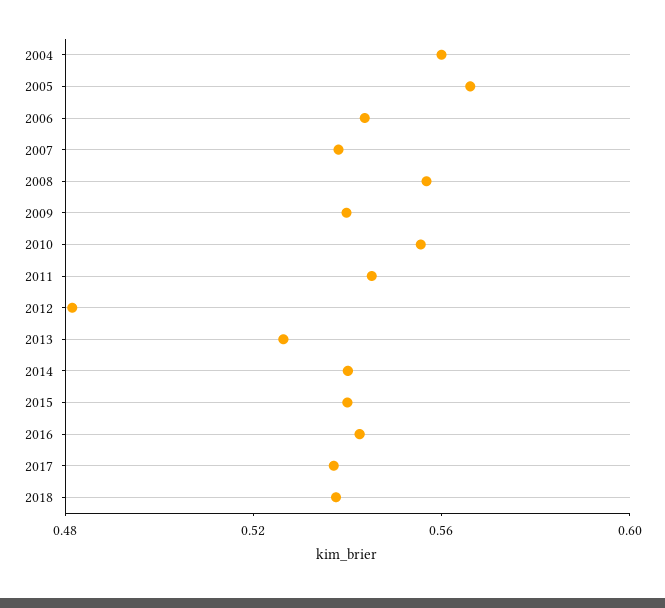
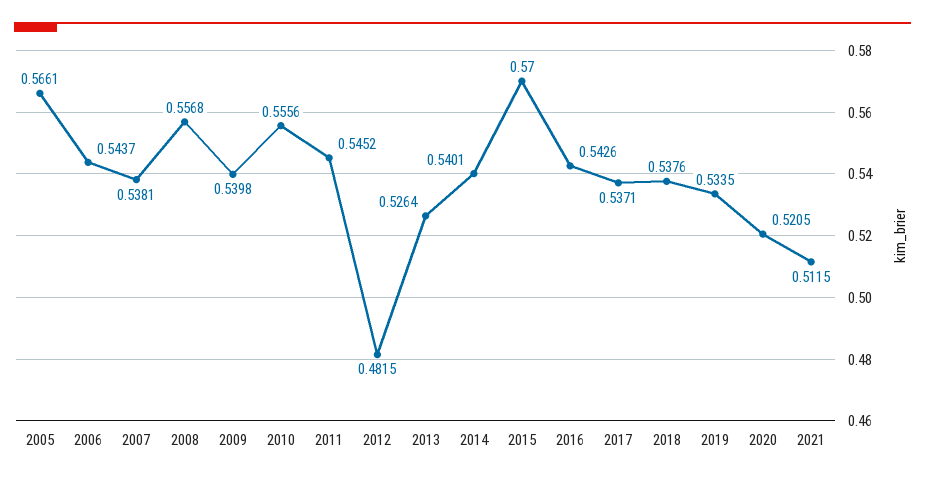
2004: 0.56 -> none
2015: 0.54 -> 0.57
2019: none -> 0.5335
2020: none -> 0.5205
2021: none -> 0.5115

